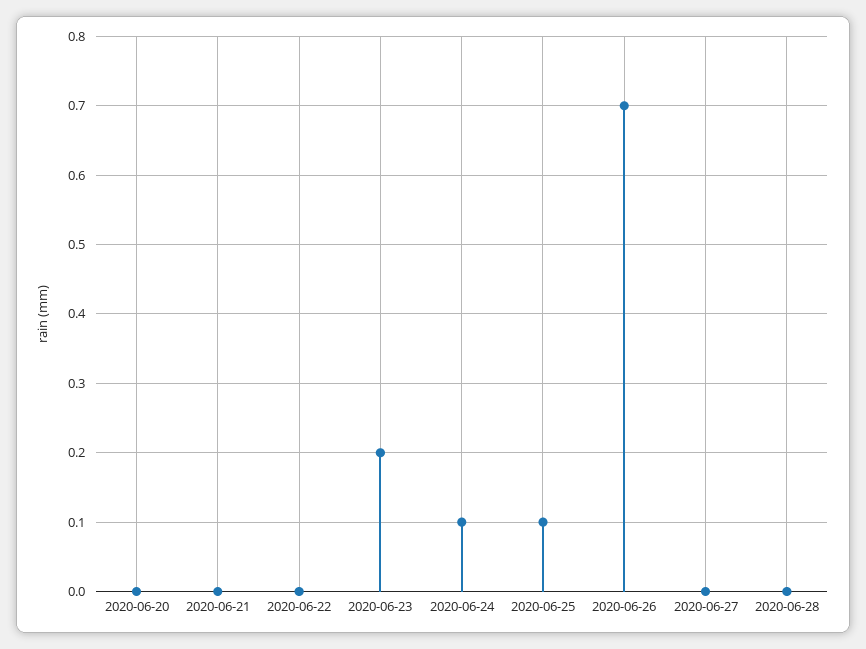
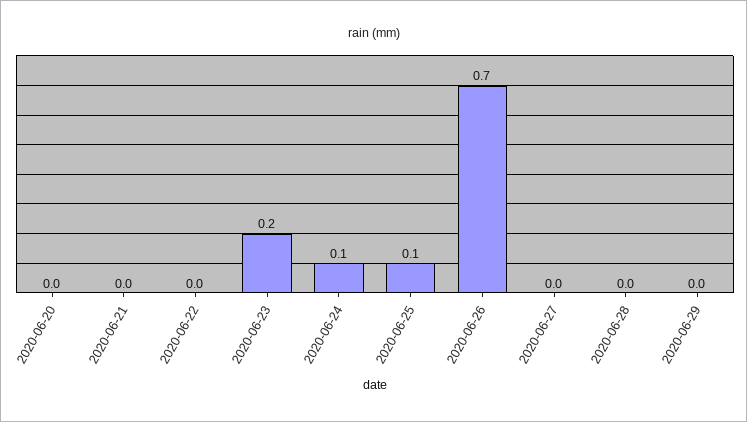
2020-06-29: none -> 0

